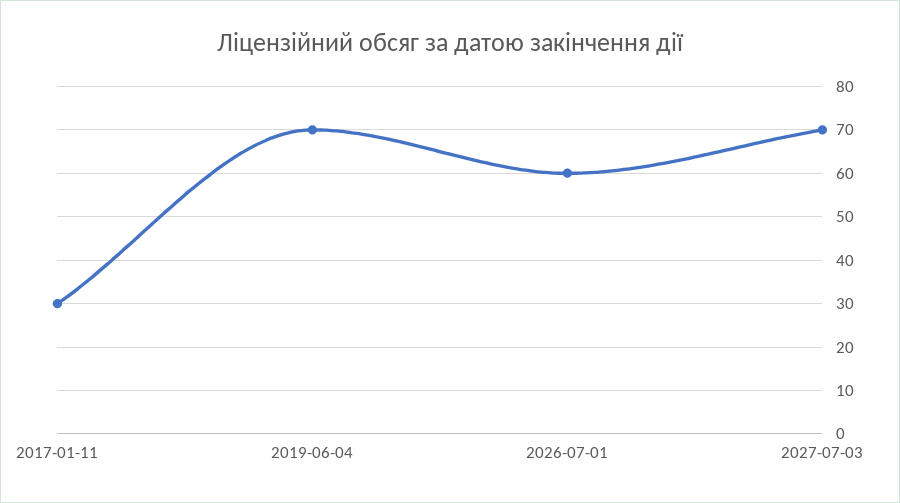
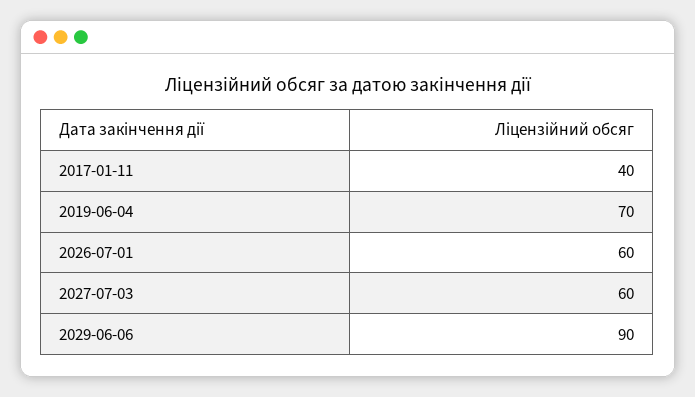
2017-01-11: 30 -> 40
2027-07-03: 70 -> 60
2029-06-06: none -> 90

